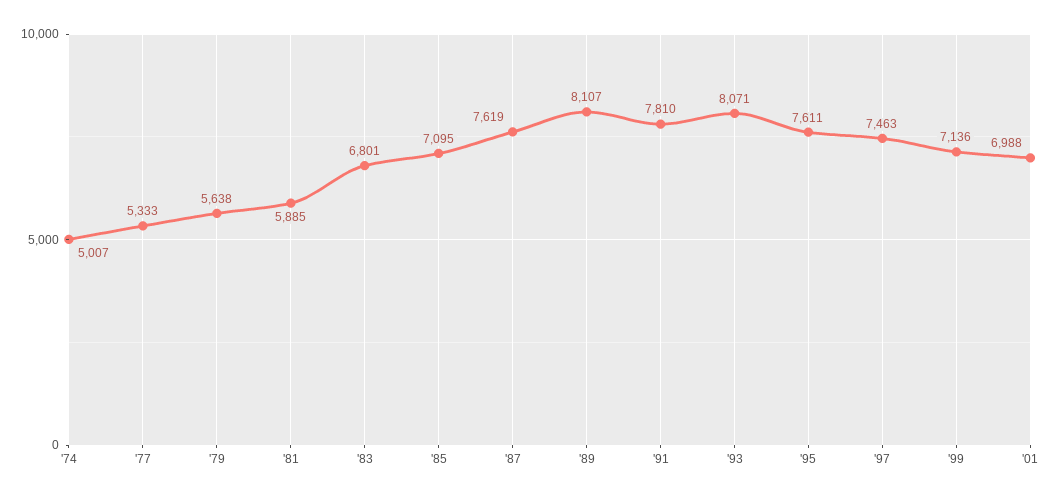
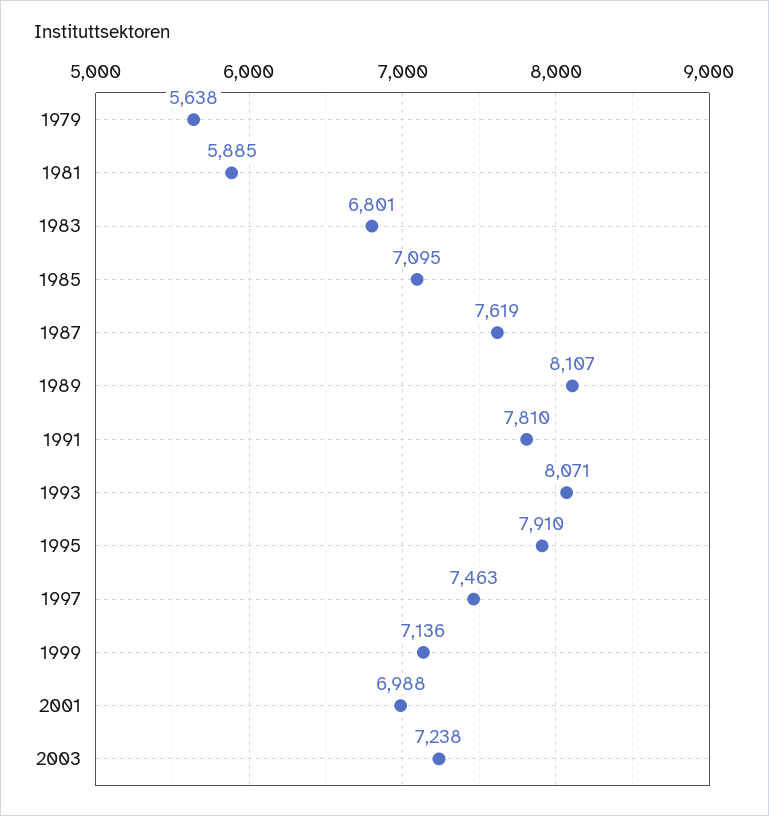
'74: 5007 -> none
'77: 5333 -> none
'95: 7611 -> 7910
2003: none -> 7238

